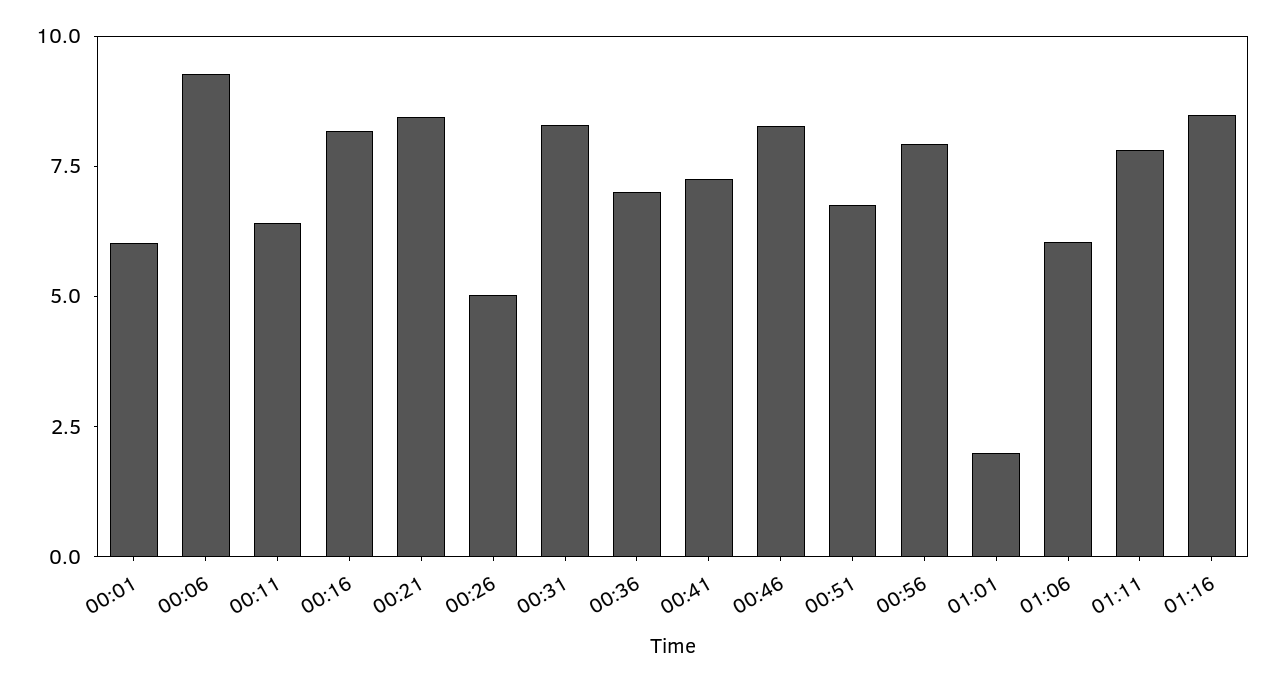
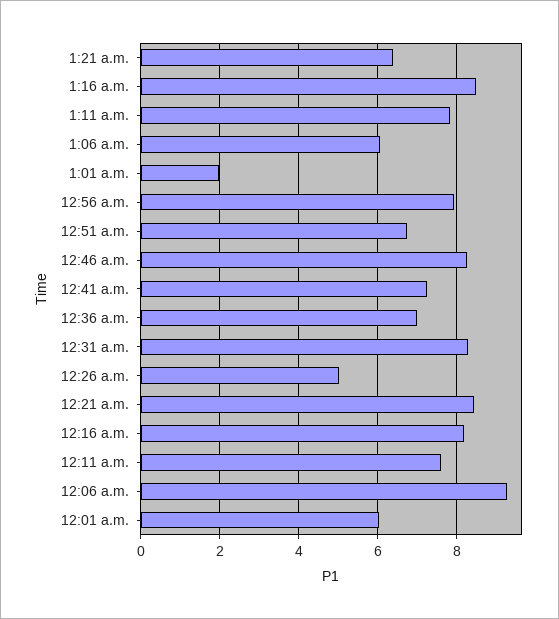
00:11: 6.5 -> 7.6
1:21 a.m.: none -> 6.4

